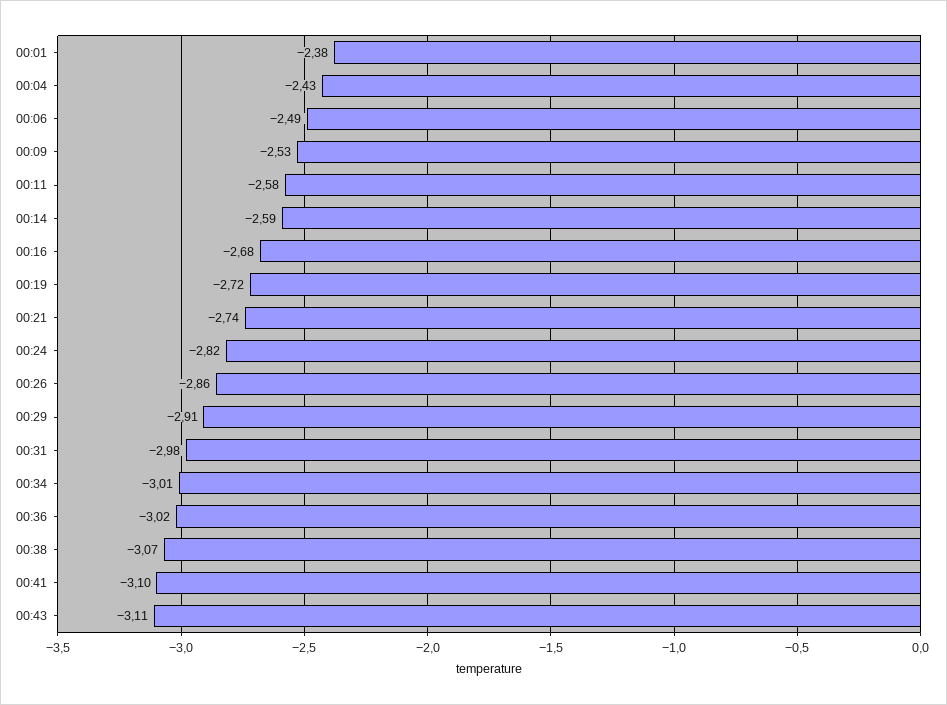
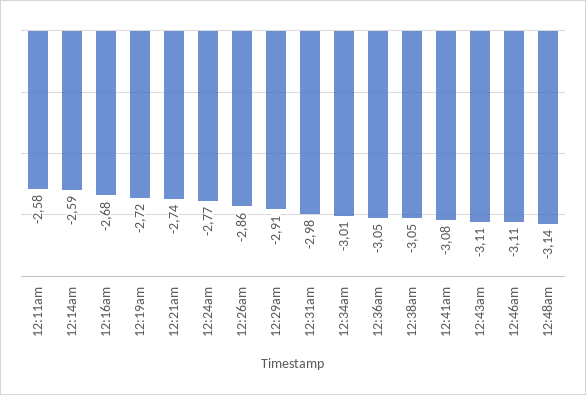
00:01: -2.38 -> none
00:04: -2.43 -> none
00:06: -2.49 -> none
00:09: -2.53 -> none
00:24: -2.82 -> -2.77
00:36: -3.02 -> -3.05
00:38: -3.07 -> -3.05
00:41: -3.1 -> -3.08
12:46am: none -> -3.11
12:48am: none -> -3.14

